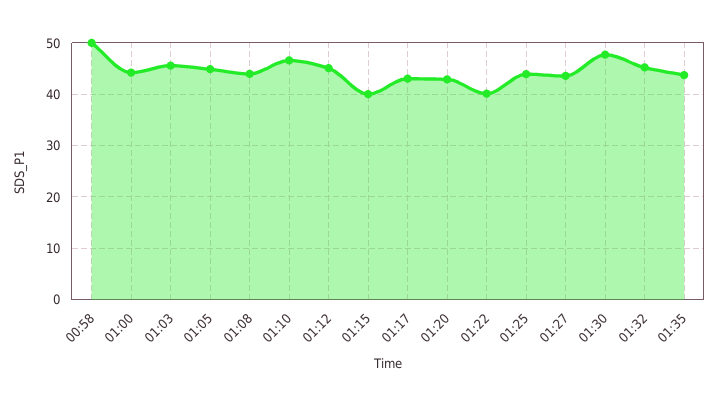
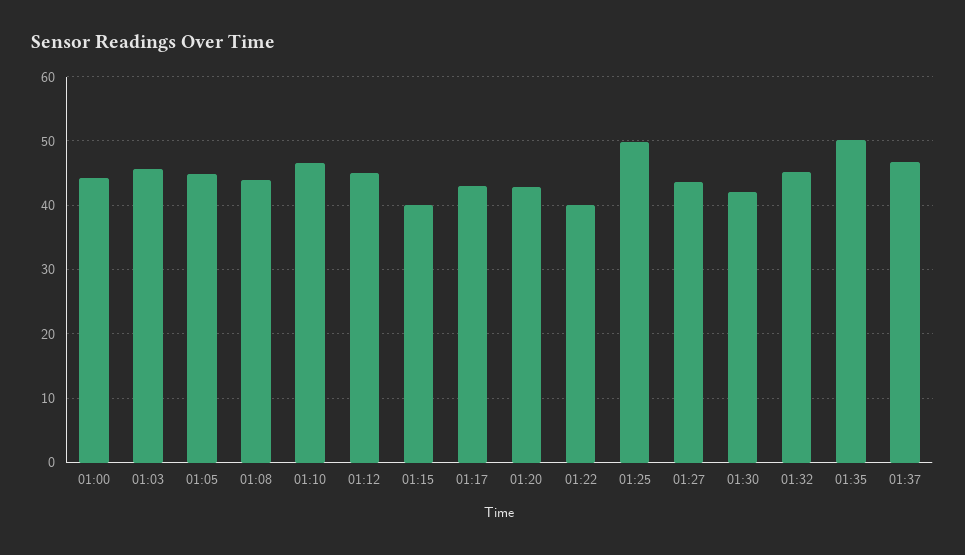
00:58: 50 -> none
01:25: 44 -> 50
01:30: 48 -> 42
01:35: 44 -> 50
01:37: none -> 47

